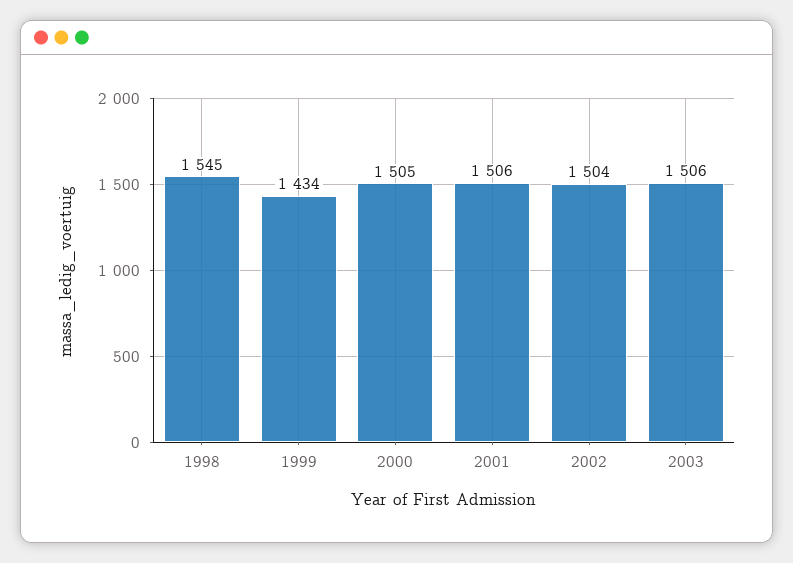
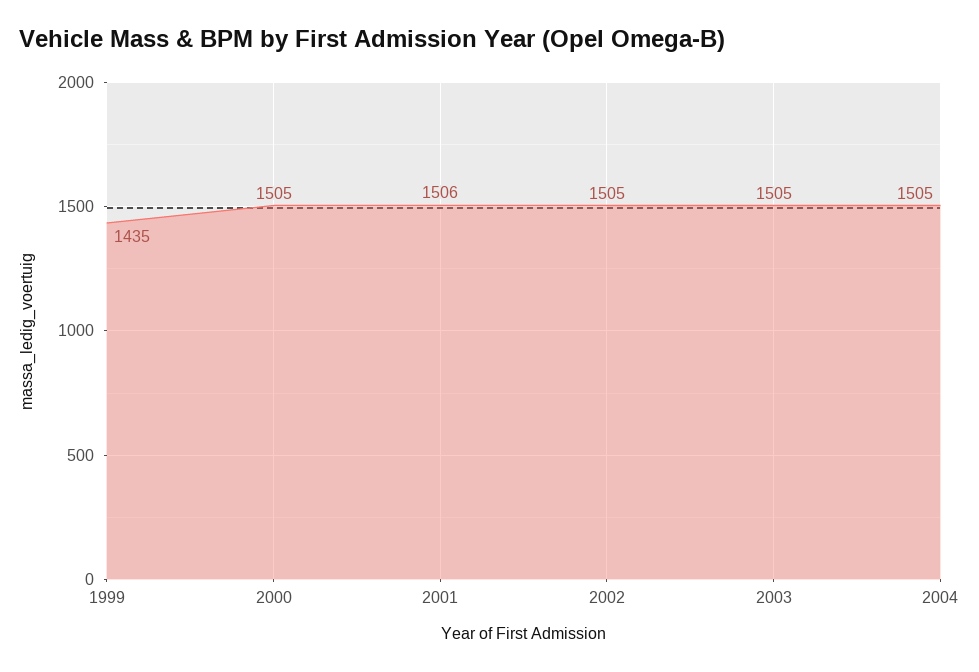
1998: 1545 -> none
1999: 1434 -> 1435
2002: 1504 -> 1505
2003: 1506 -> 1505
2004: none -> 1505

